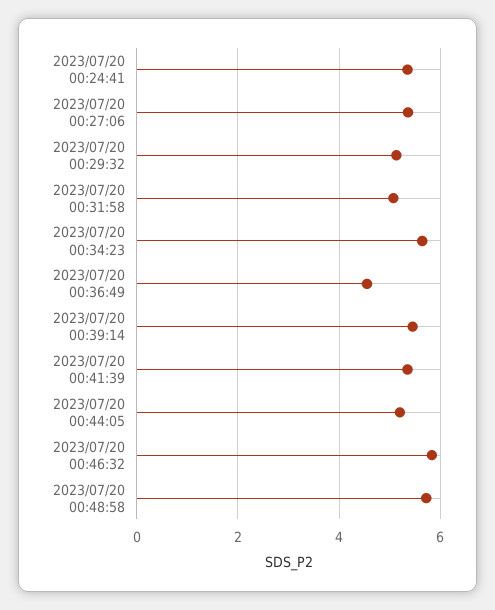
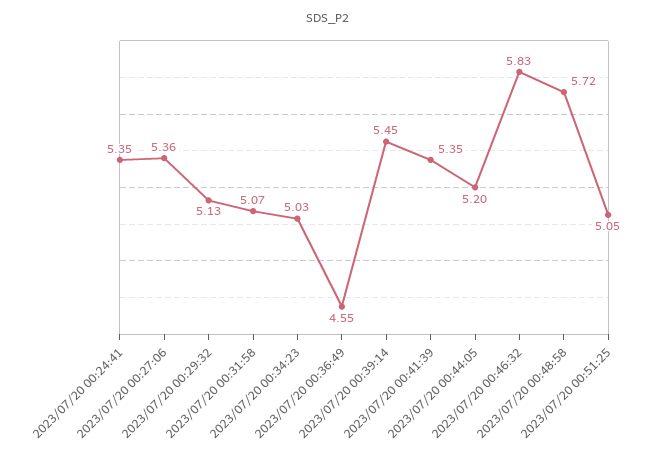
2023/07/20 00:34:23: 5.6 -> 5.03
2023/07/20 00:51:25: none -> 5.05

